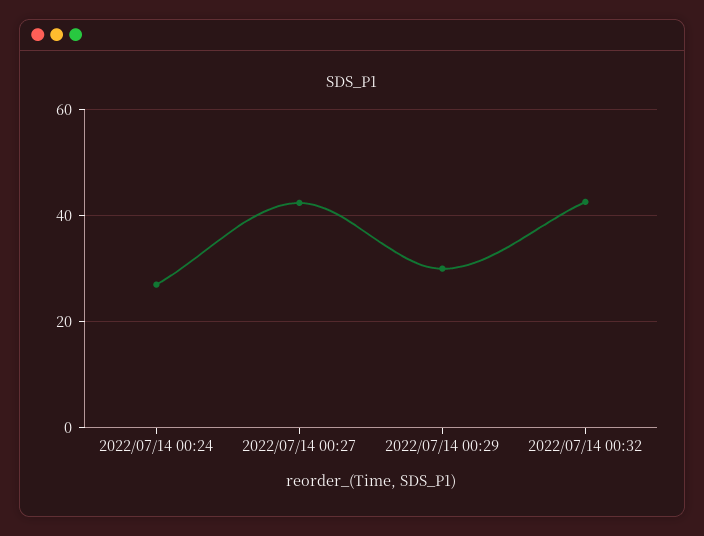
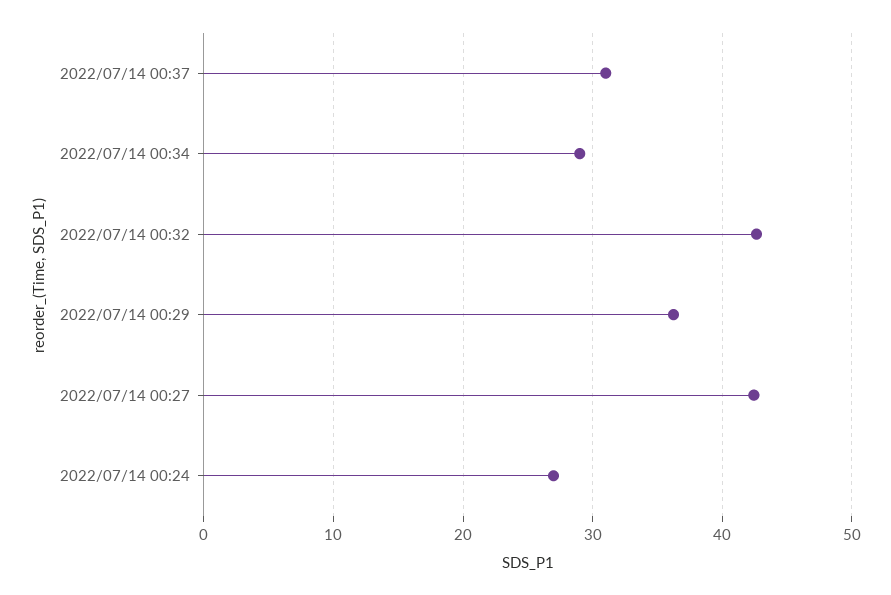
2022/07/14 00:29: 30 -> 36
2022/07/14 00:37: none -> 31
2022/07/14 00:34: none -> 29

